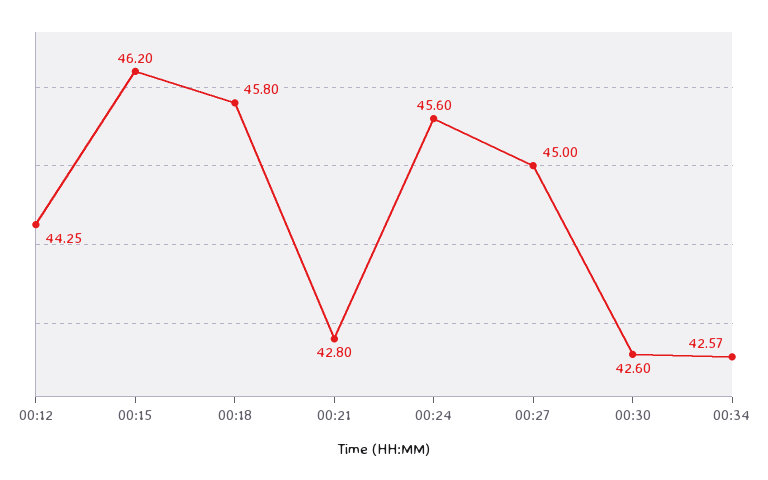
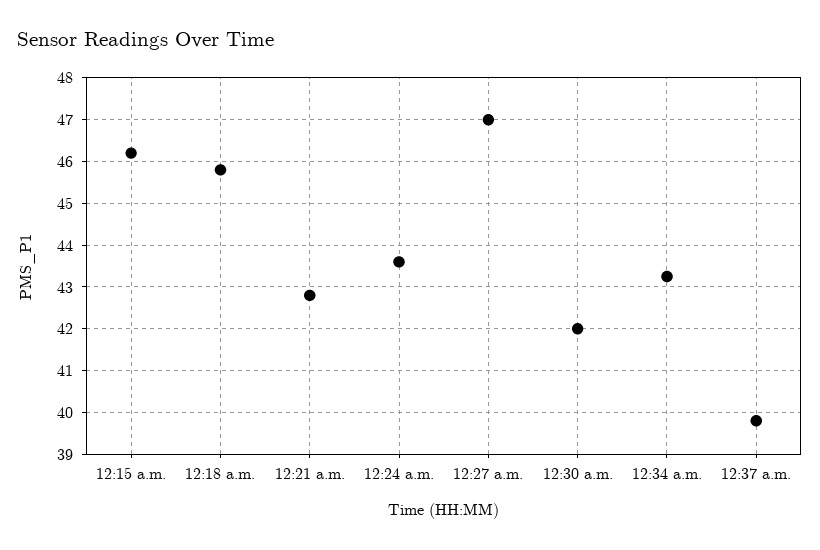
00:12: 44.25 -> none
00:24: 45.6 -> 43.6
00:27: 45 -> 47
00:30: 42.6 -> 42
00:34: 42.57 -> 43.2
12:37 a.m.: none -> 39.8

